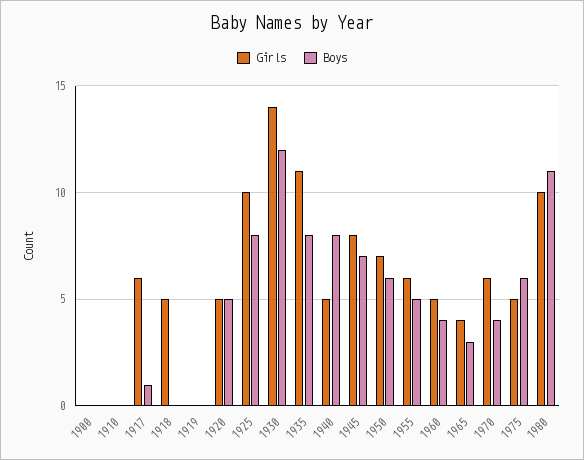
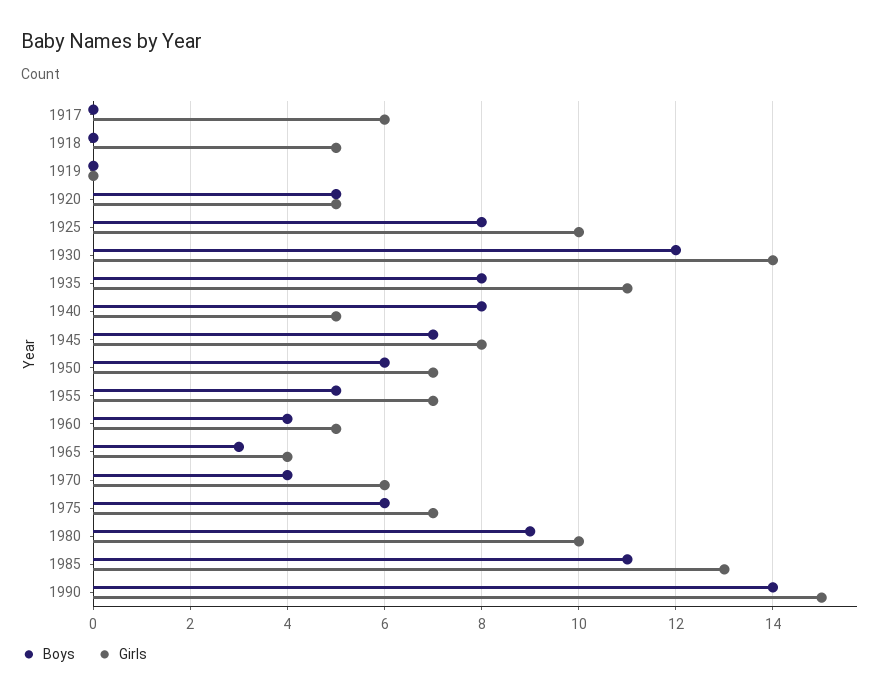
Girls, 1900: 0 -> none
Boys, 1900: 0 -> none
Girls, 1910: 0 -> none
Boys, 1910: 0 -> none
Boys, 1917: 1 -> 0
Girls, 1955: 6 -> 7
Girls, 1975: 5 -> 7
Boys, 1980: 11 -> 9
Boys, 1985: none -> 11
Girls, 1985: none -> 13
Boys, 1990: none -> 14
Girls, 1990: none -> 15

